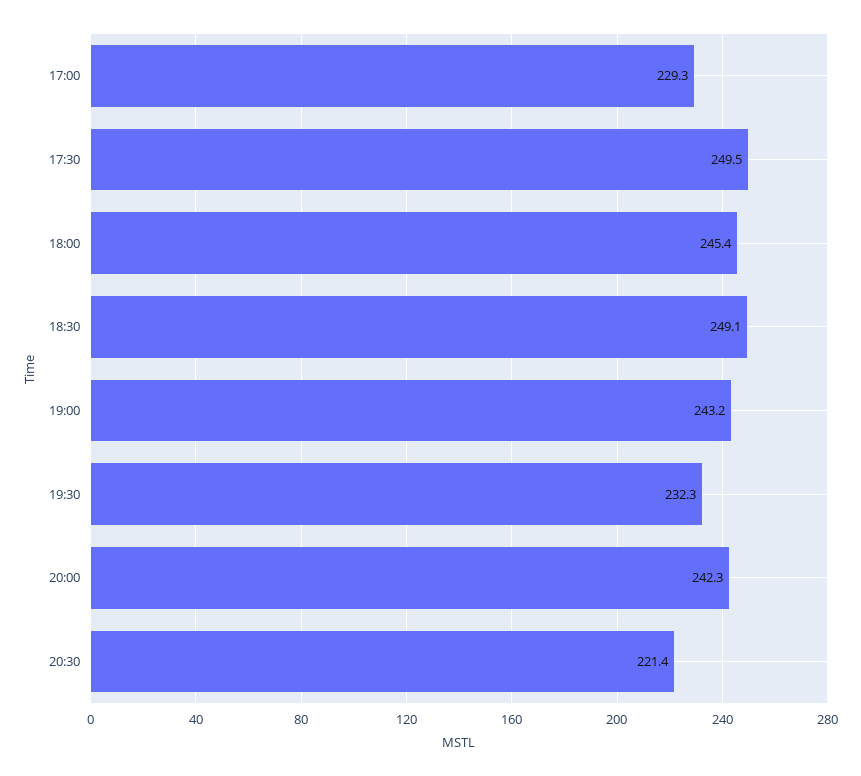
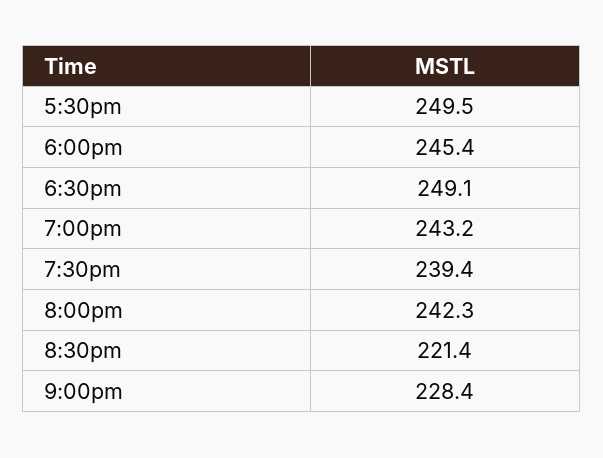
17:00: 229.3 -> none
19:30: 232.3 -> 239.4
9:00pm: none -> 228.4

